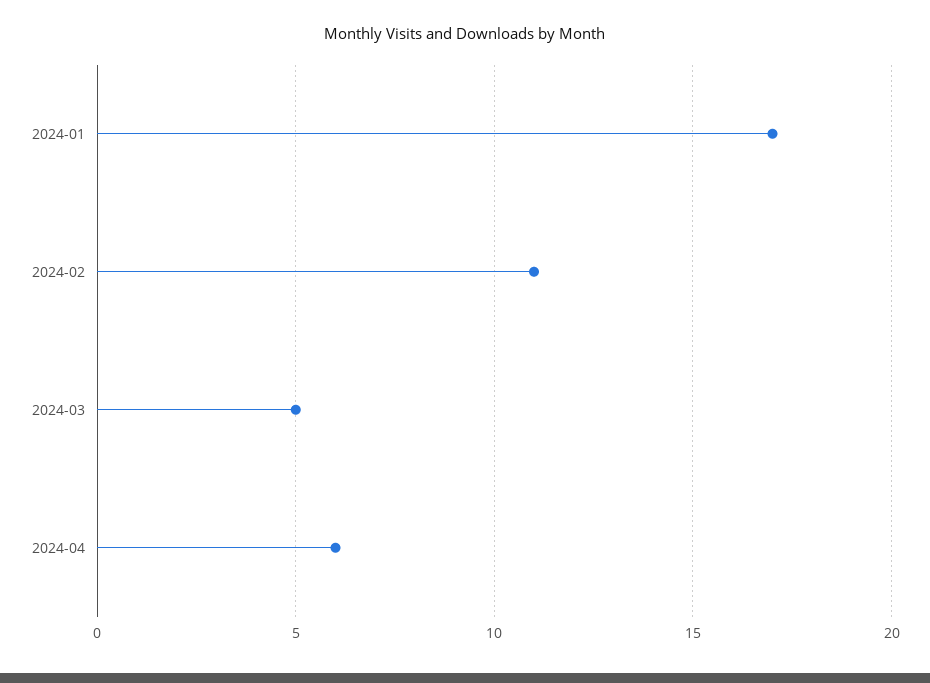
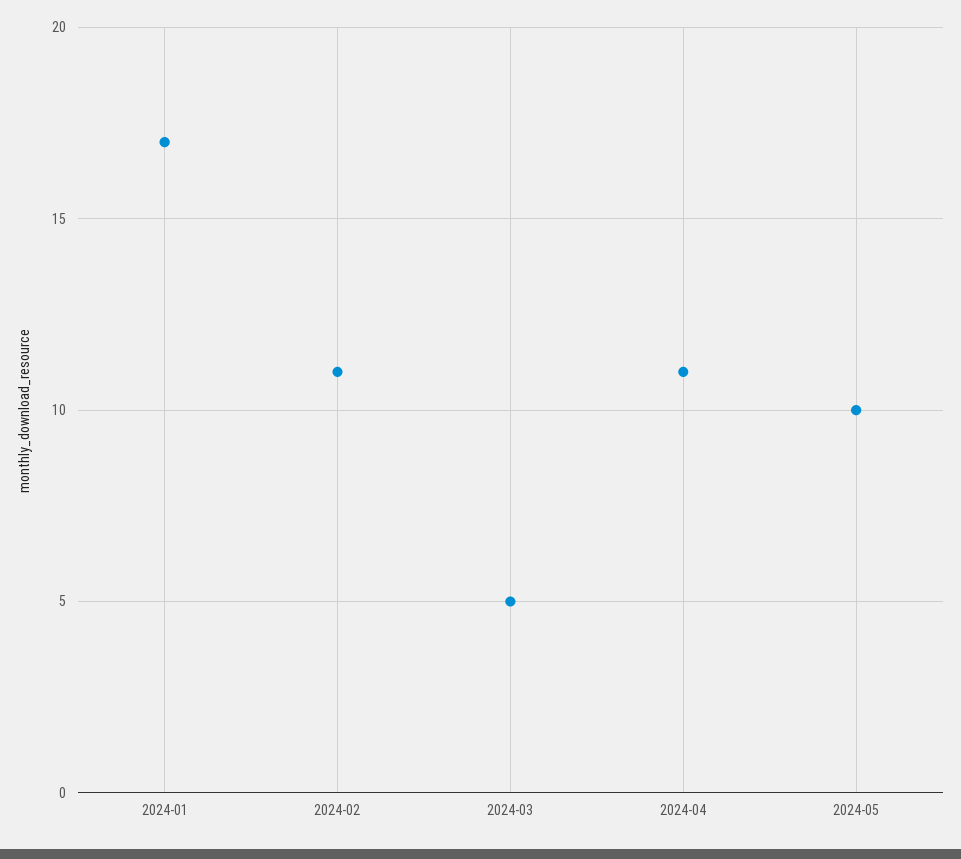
2024-04: 6 -> 11
2024-05: none -> 10

